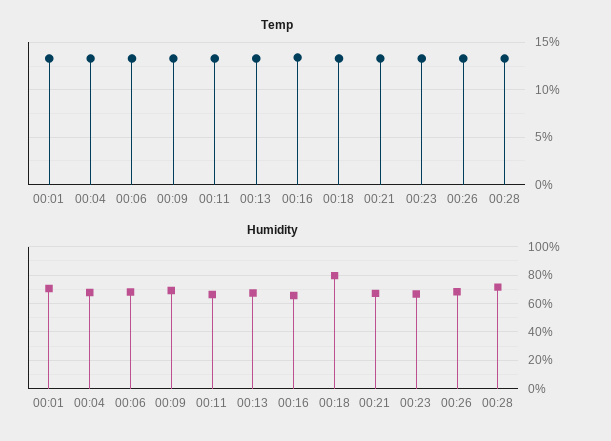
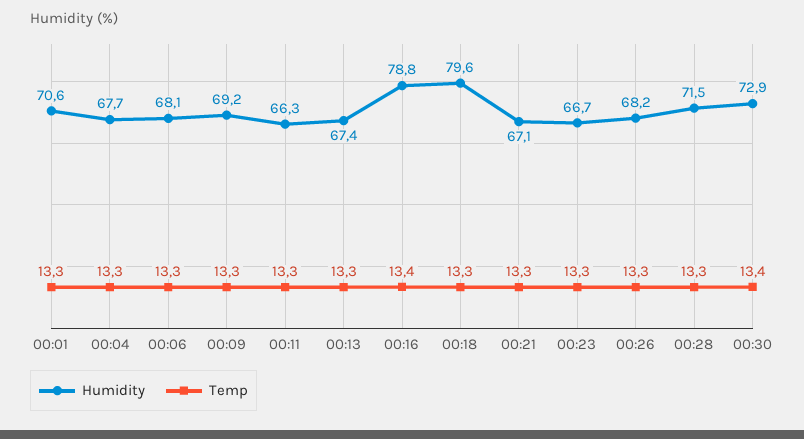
Humidity, 00:16: 65 -> 78.8
Humidity, 00:30: none -> 72.9
Temp, 00:30: none -> 13.4

